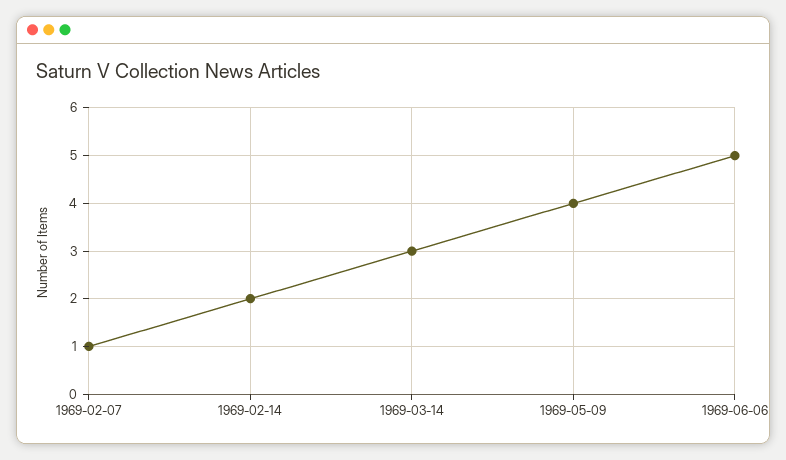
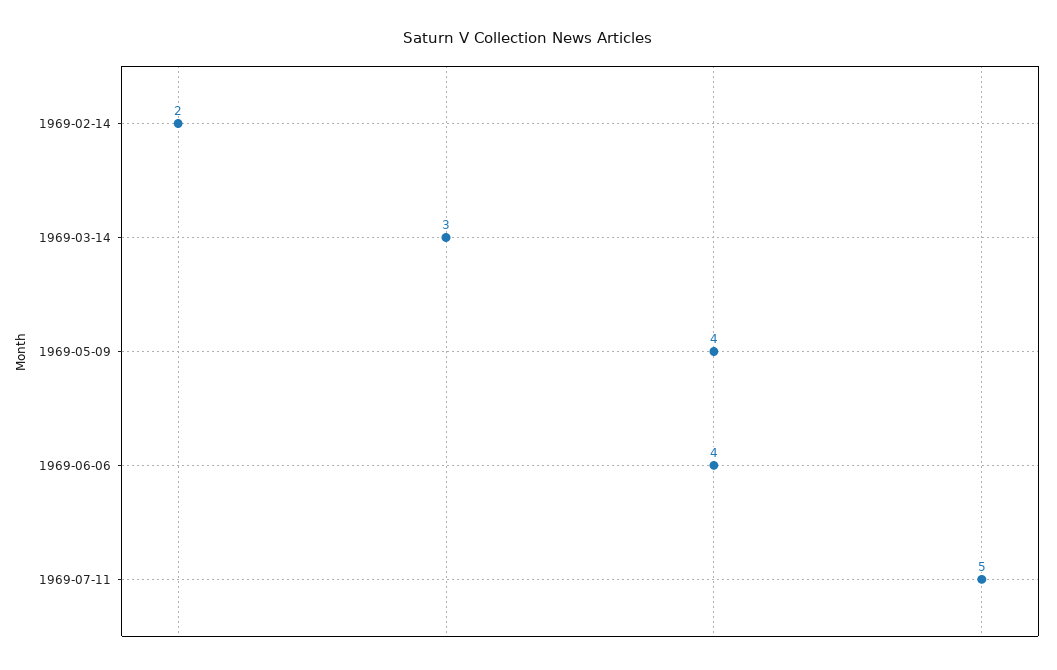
1969-02-07: 1 -> none
1969-06-06: 5 -> 4
1969-07-11: none -> 5

